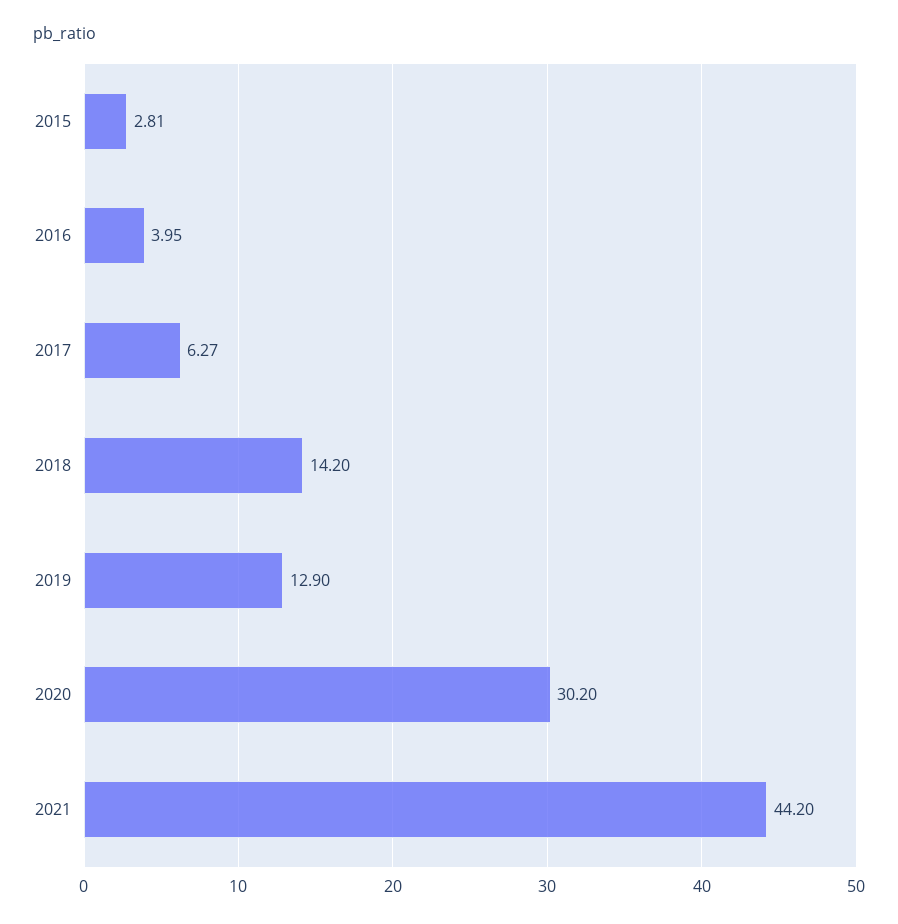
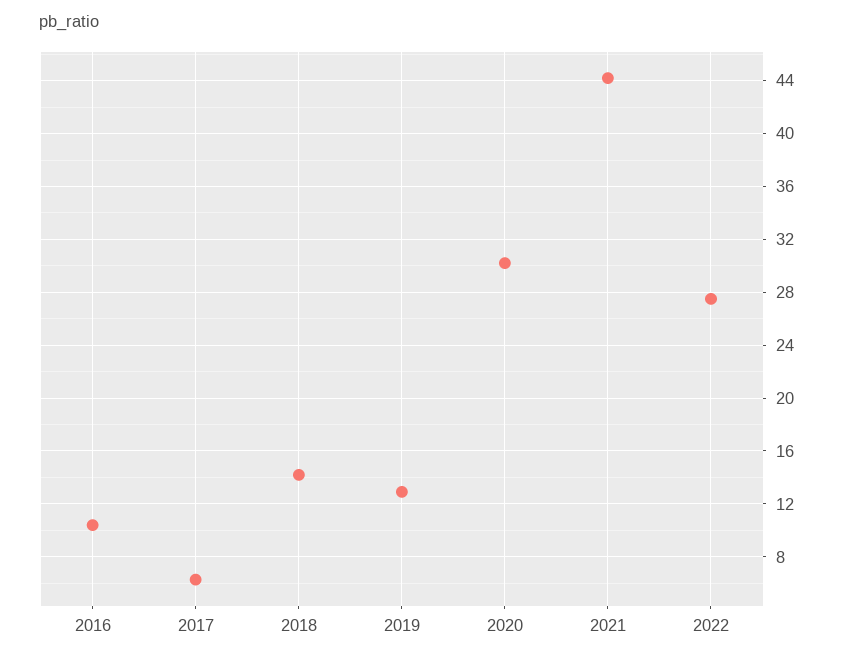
2015: 2.81 -> none
2016: 3.95 -> 10.5
2022: none -> 27.5

